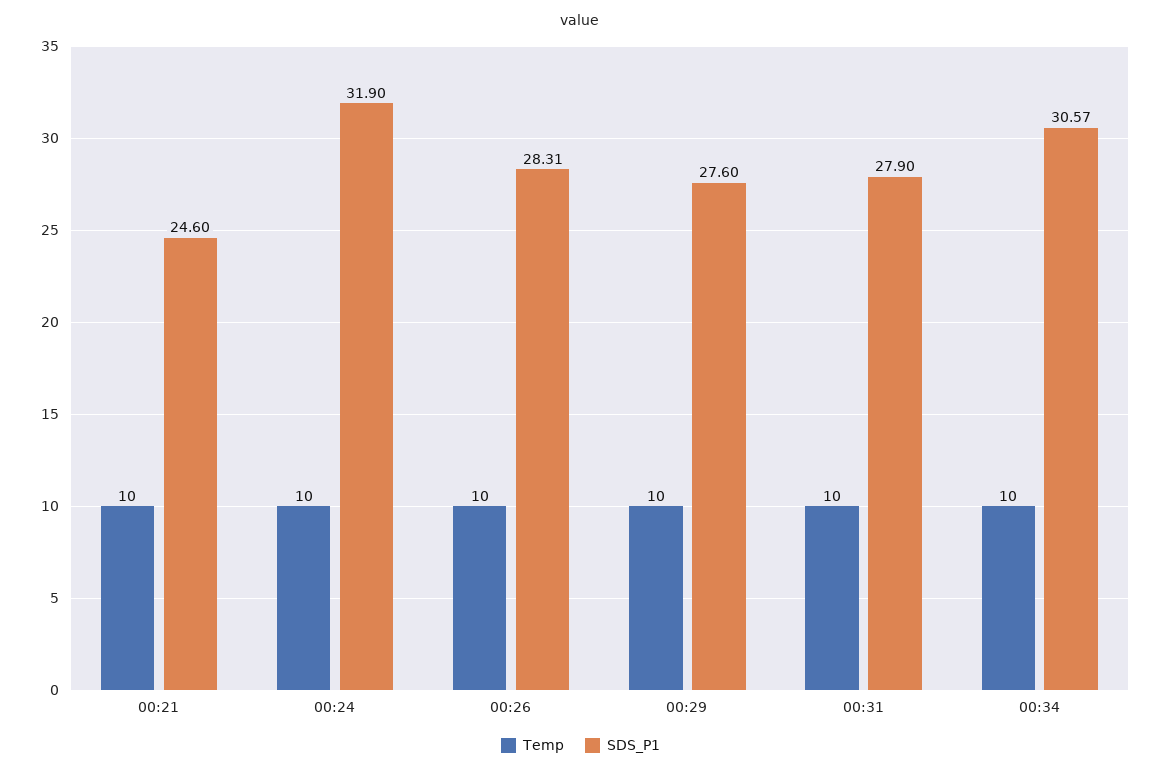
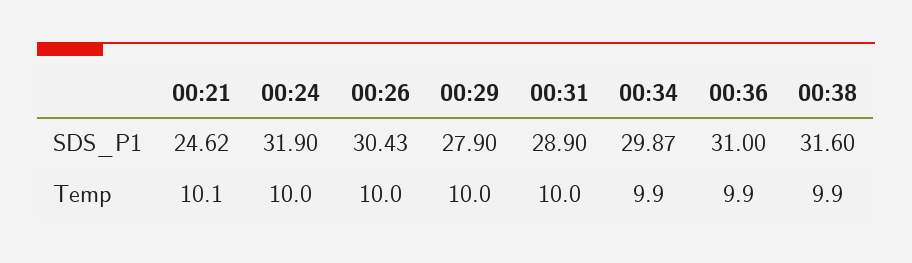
Temp, 00:21: 10 -> 10.1
SDS_P1, 00:21: 24.6 -> 24.62
SDS_P1, 00:26: 28.31 -> 30.43
SDS_P1, 00:29: 27.6 -> 27.9
SDS_P1, 00:31: 27.9 -> 28.9
Temp, 00:34: 10 -> 9.9
SDS_P1, 00:34: 30.57 -> 29.87
SDS_P1, 00:36: none -> 31
SDS_P1, 00:38: none -> 31.6
Temp, 00:36: none -> 9.9
Temp, 00:38: none -> 9.9

